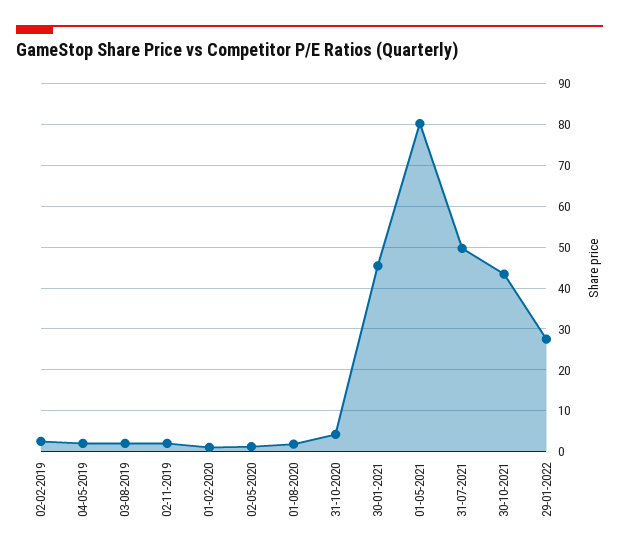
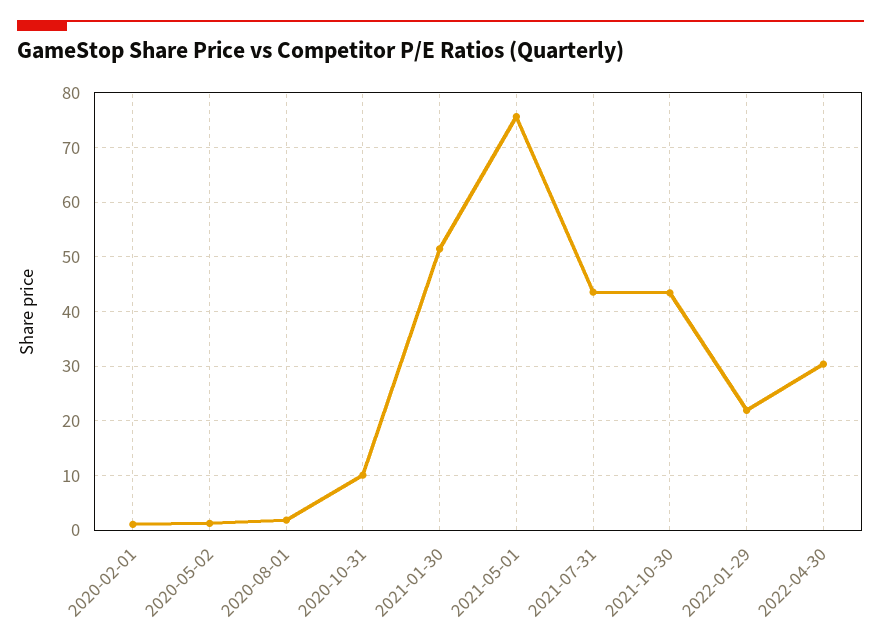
02-02-2019: 2 -> none
04-05-2019: 2 -> none
03-08-2019: 2 -> none
02-11-2019: 2 -> none
31-10-2020: 4 -> 10
30-01-2021: 46 -> 52
01-05-2021: 80 -> 76
31-07-2021: 50 -> 44
29-01-2022: 28 -> 22
2022-04-30: none -> 30

